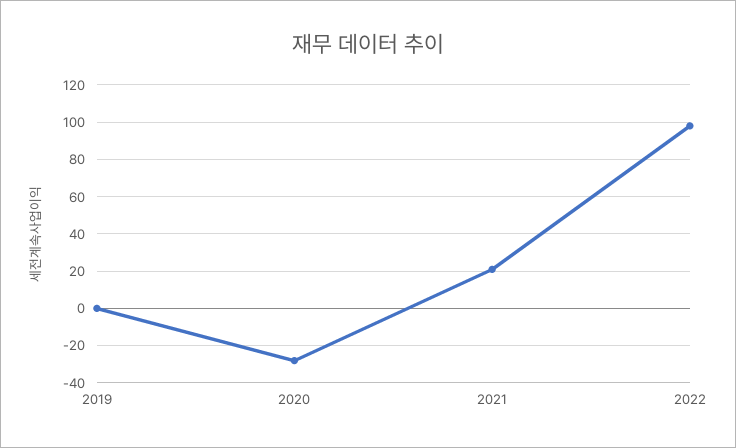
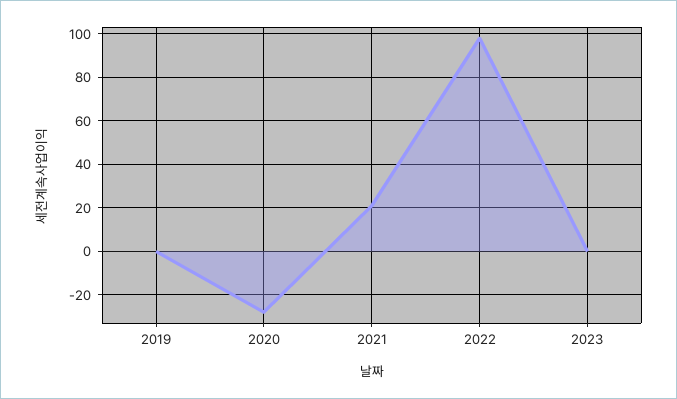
2023: none -> 0

